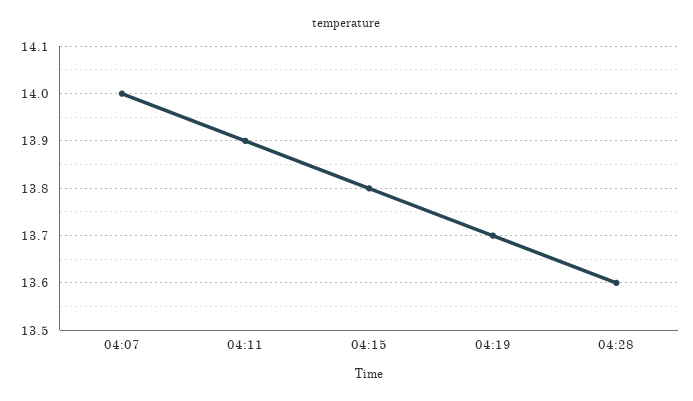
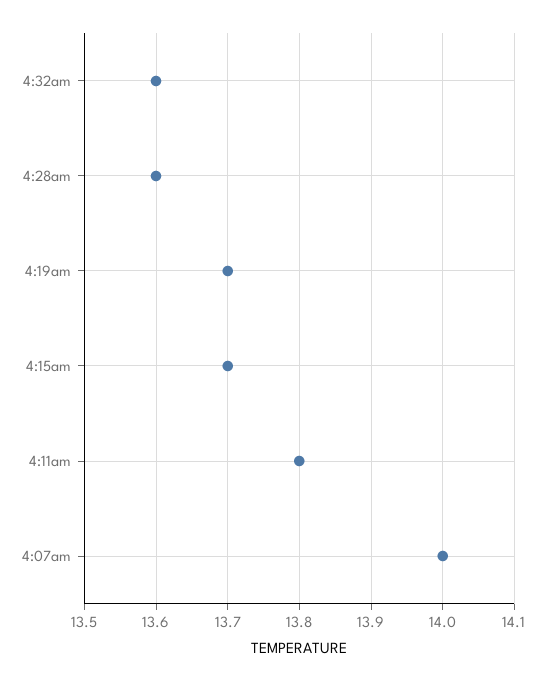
04:11: 13.9 -> 13.8
04:15: 13.8 -> 13.7
4:32am: none -> 13.6

